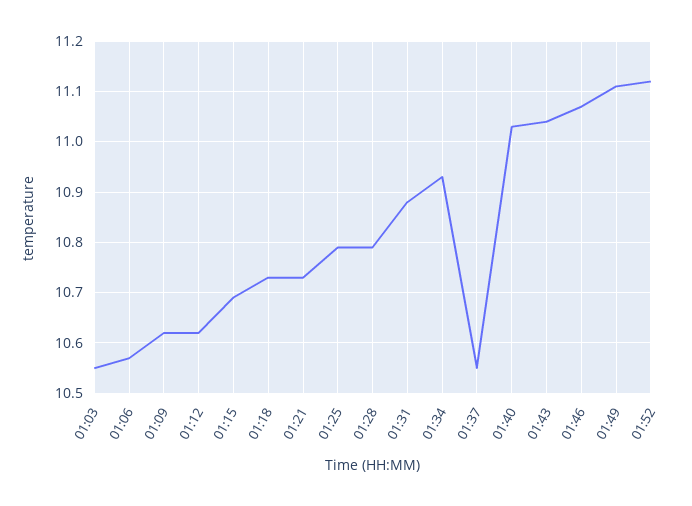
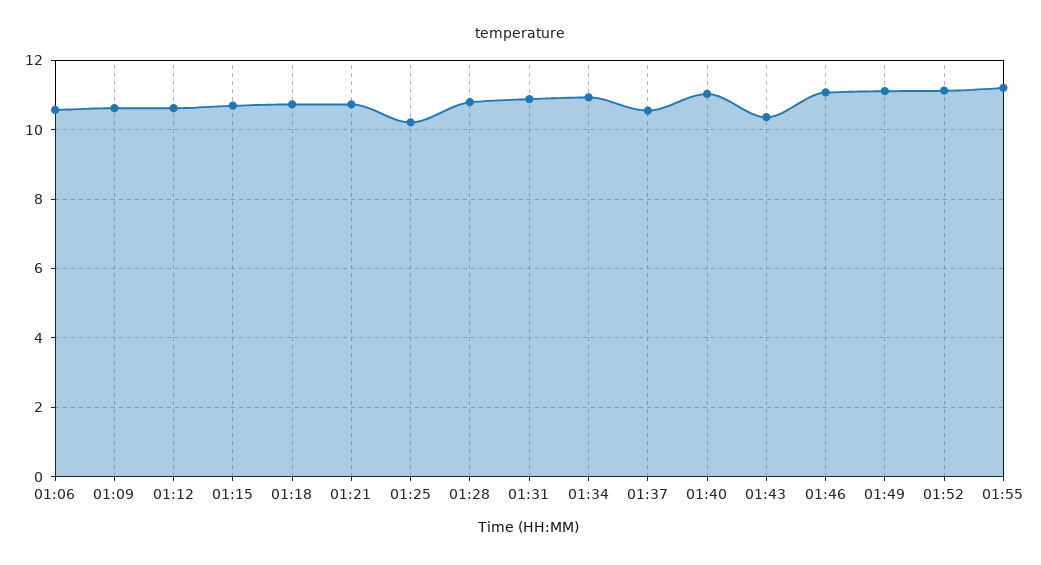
01:03: 10.55 -> none
01:25: 10.8 -> 10.2
01:43: 11.05 -> 10.4
01:55: none -> 11.2

